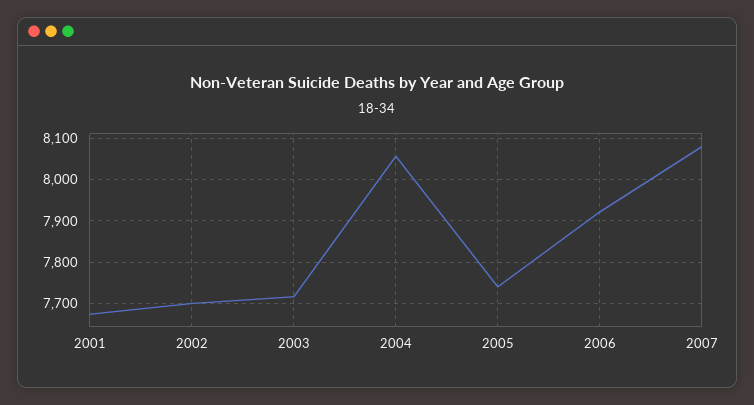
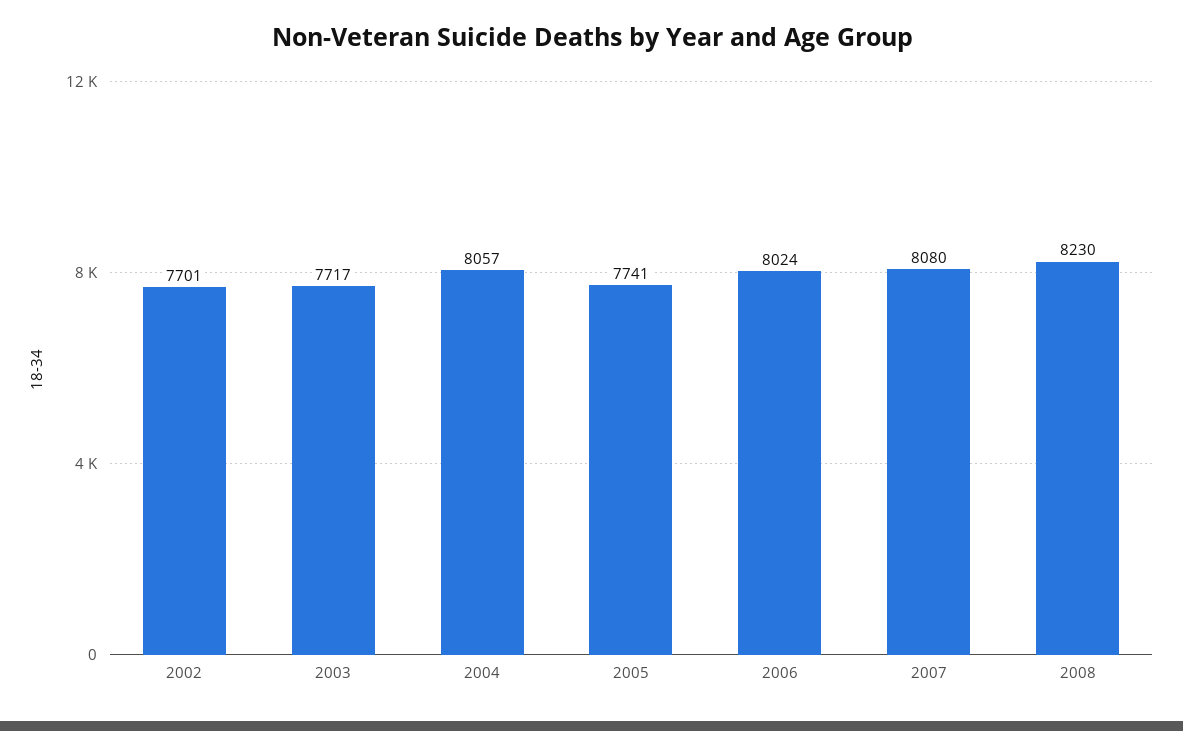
2001: 7680 -> none
2006: 7920 -> 8024
2008: none -> 8230

